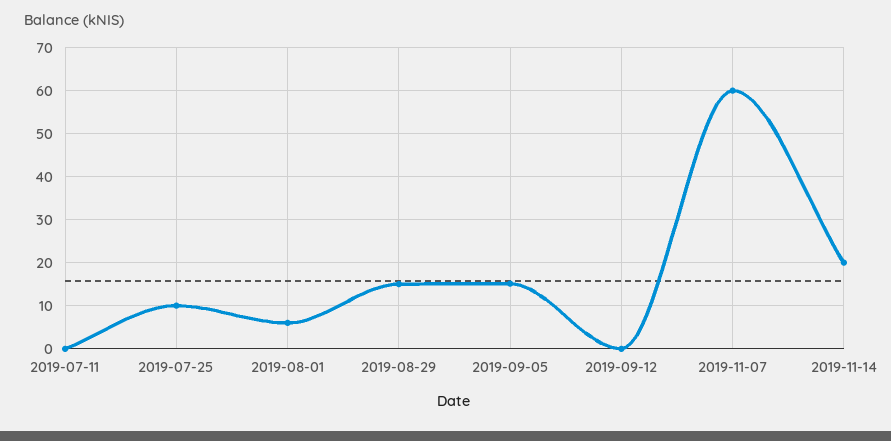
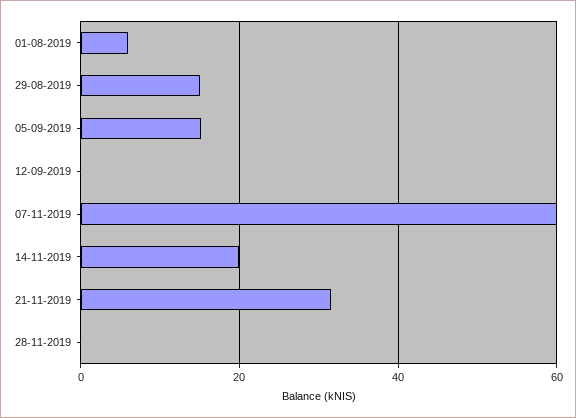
2019-07-11: 0 -> none
2019-07-25: 10 -> none
21-11-2019: none -> 32
28-11-2019: none -> 0

